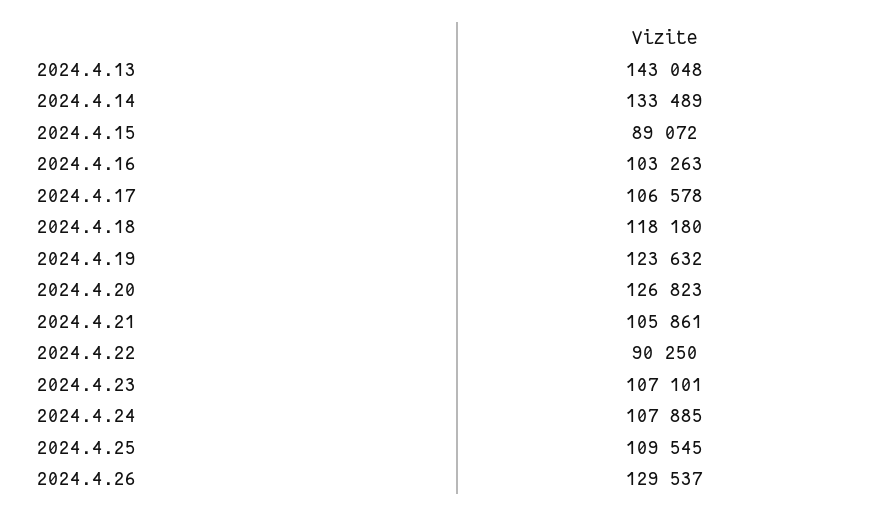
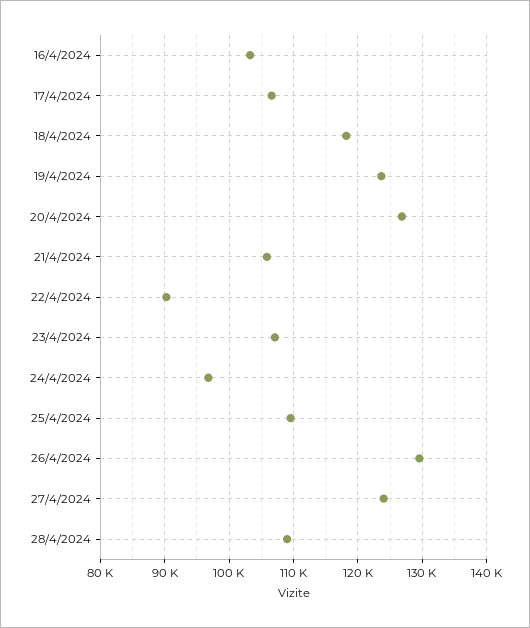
2024.4.13: 143048 -> none
2024.4.14: 133489 -> none
2024.4.15: 89072 -> none
2024.4.24: 107885 -> 97000
27/4/2024: none -> 124000
28/4/2024: none -> 109000

